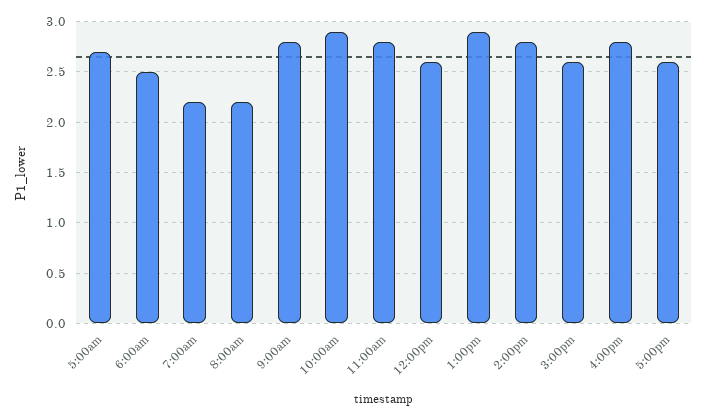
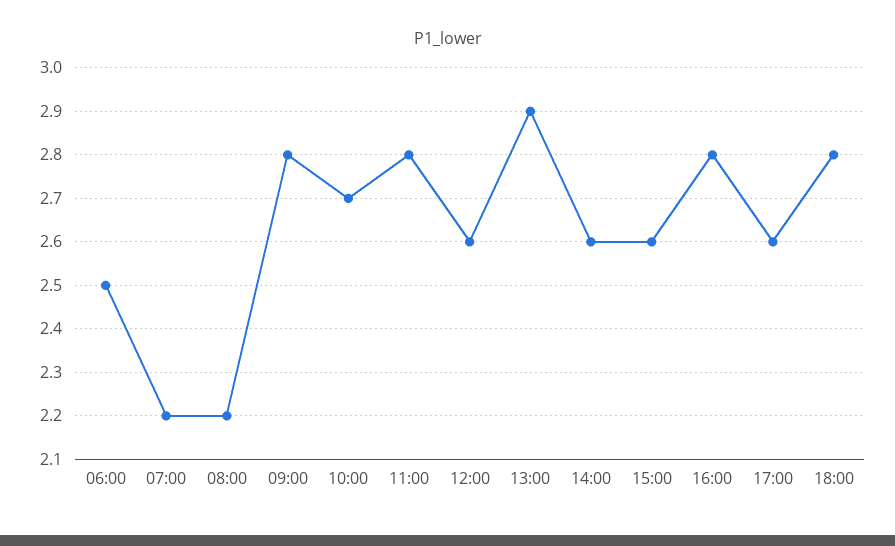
5:00am: 2.7 -> none
10:00am: 2.9 -> 2.7
2:00pm: 2.8 -> 2.6
18:00: none -> 2.8

